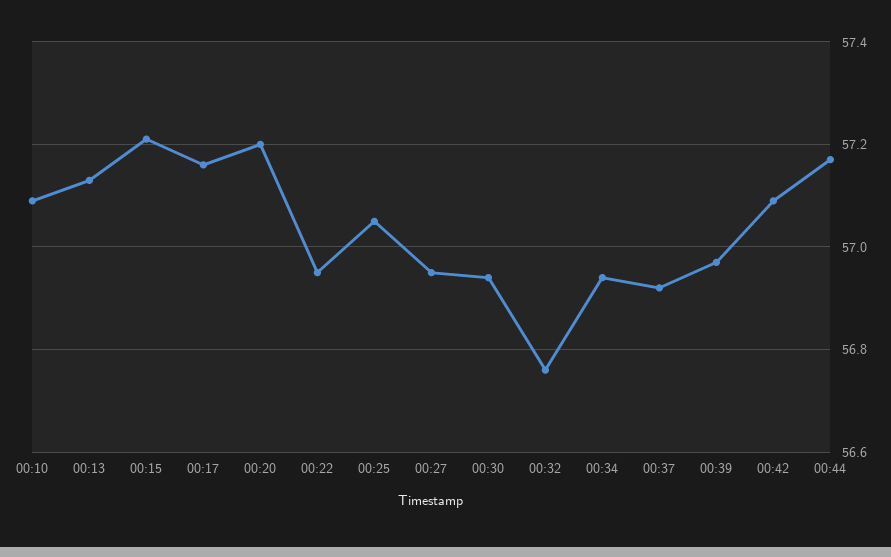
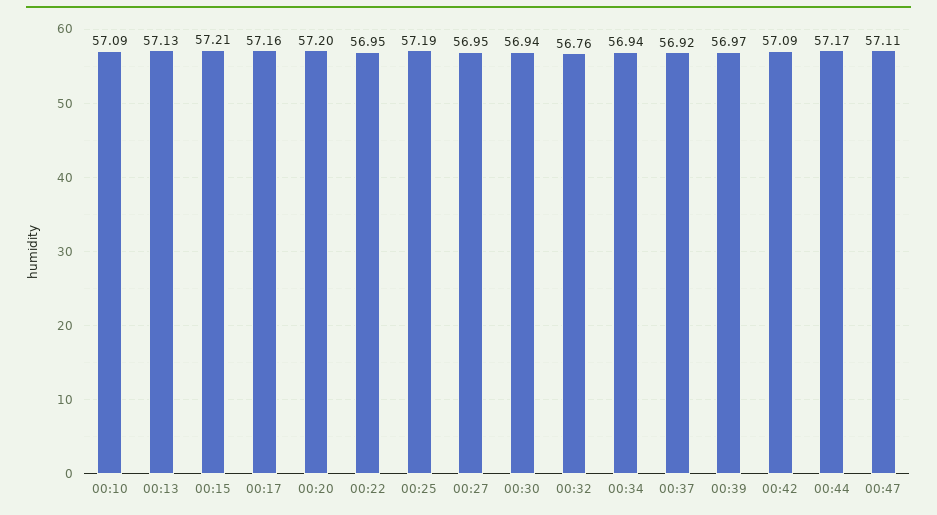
00:25: 57.05 -> 57.19
00:47: none -> 57.11

